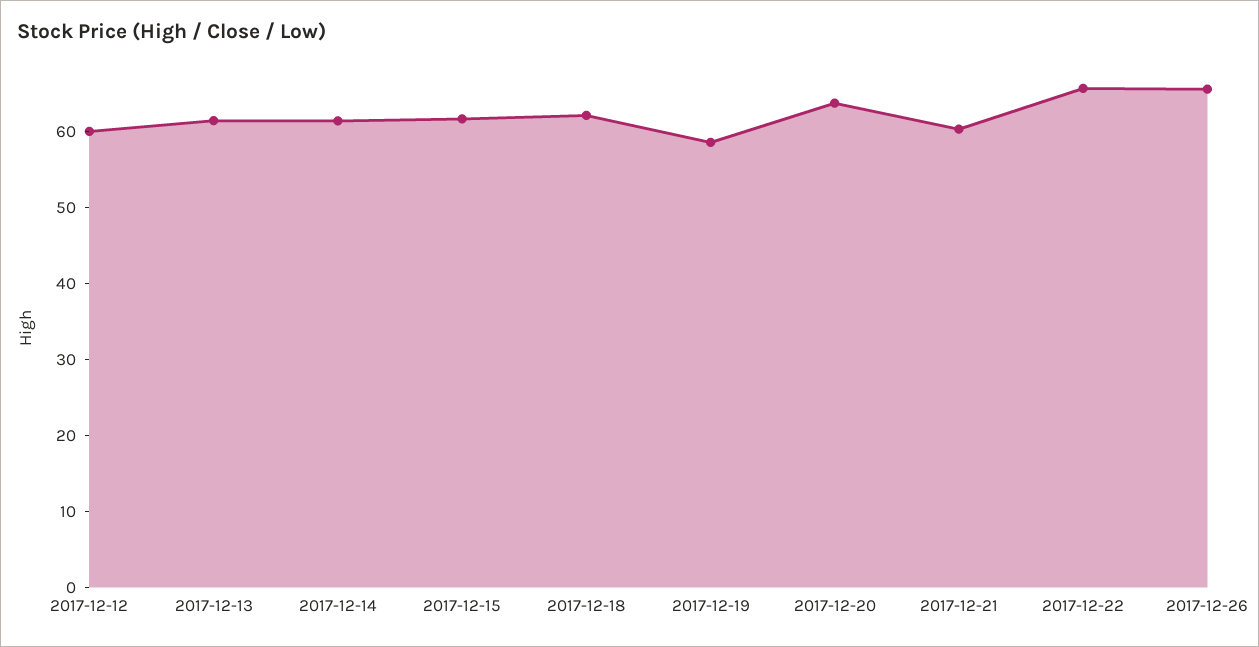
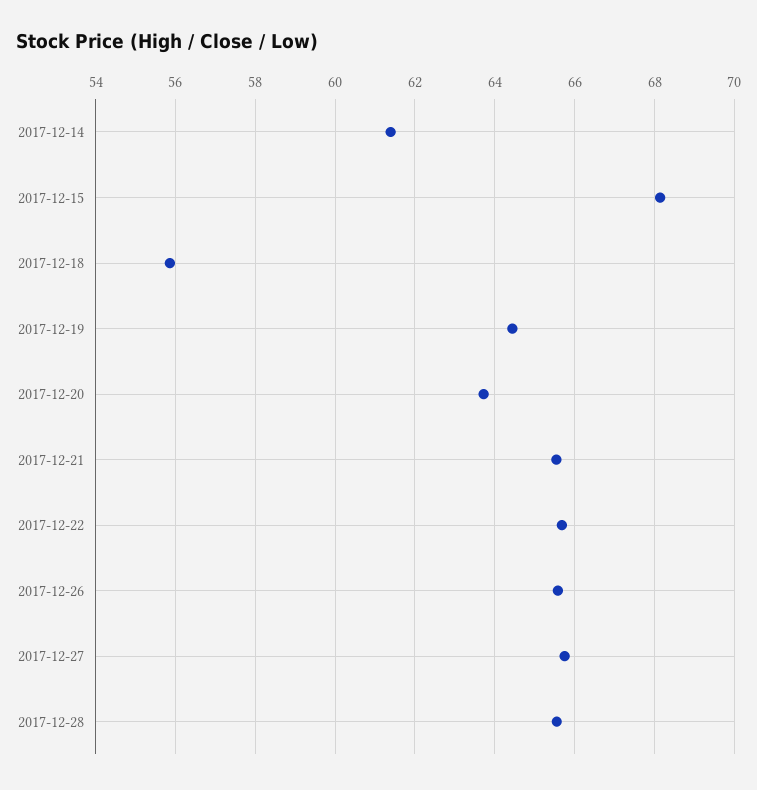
2017-12-12: 60 -> none
2017-12-13: 62 -> none
2017-12-15: 62 -> 68.2
2017-12-18: 62 -> 55.8
2017-12-19: 58 -> 64.4
2017-12-21: 60 -> 65.6
2017-12-27: none -> 65.8
2017-12-28: none -> 65.6

